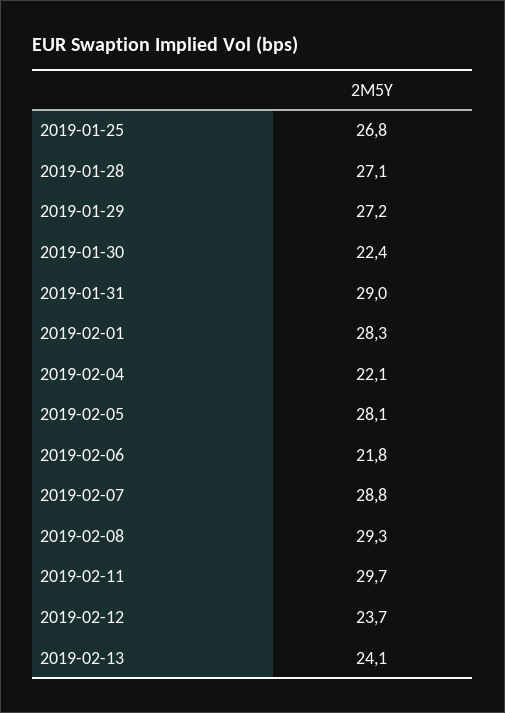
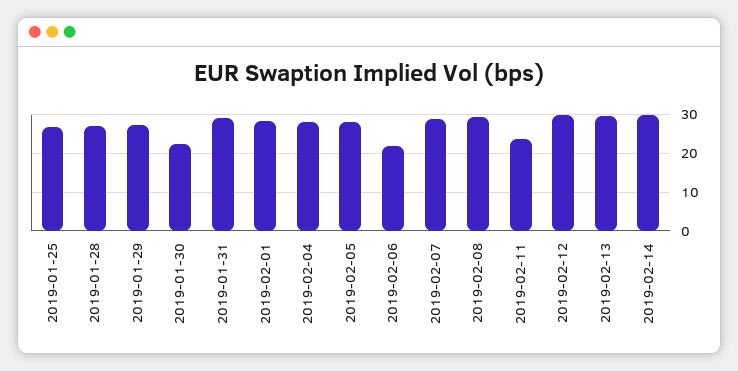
2019-02-04: 22.1 -> 28
2019-02-11: 29.7 -> 24
2019-02-12: 23.7 -> 30
2019-02-13: 24.1 -> 30
2019-02-14: none -> 30

